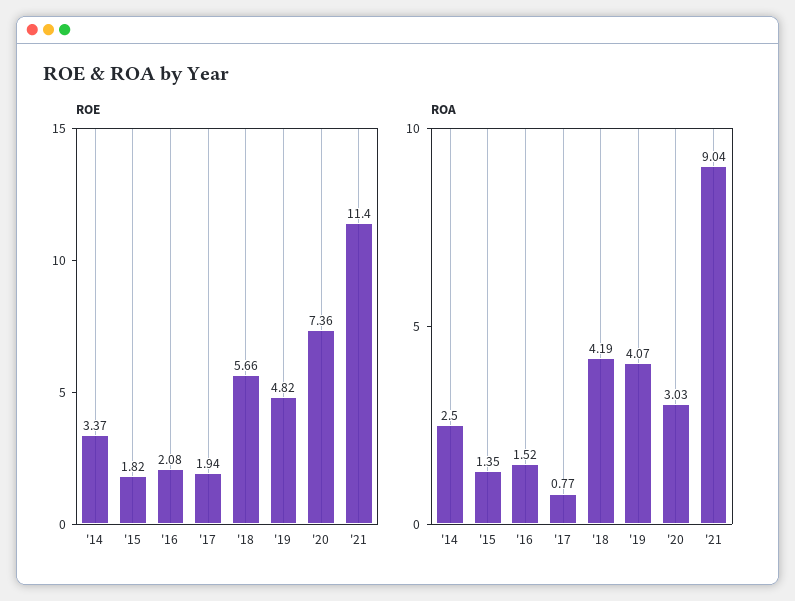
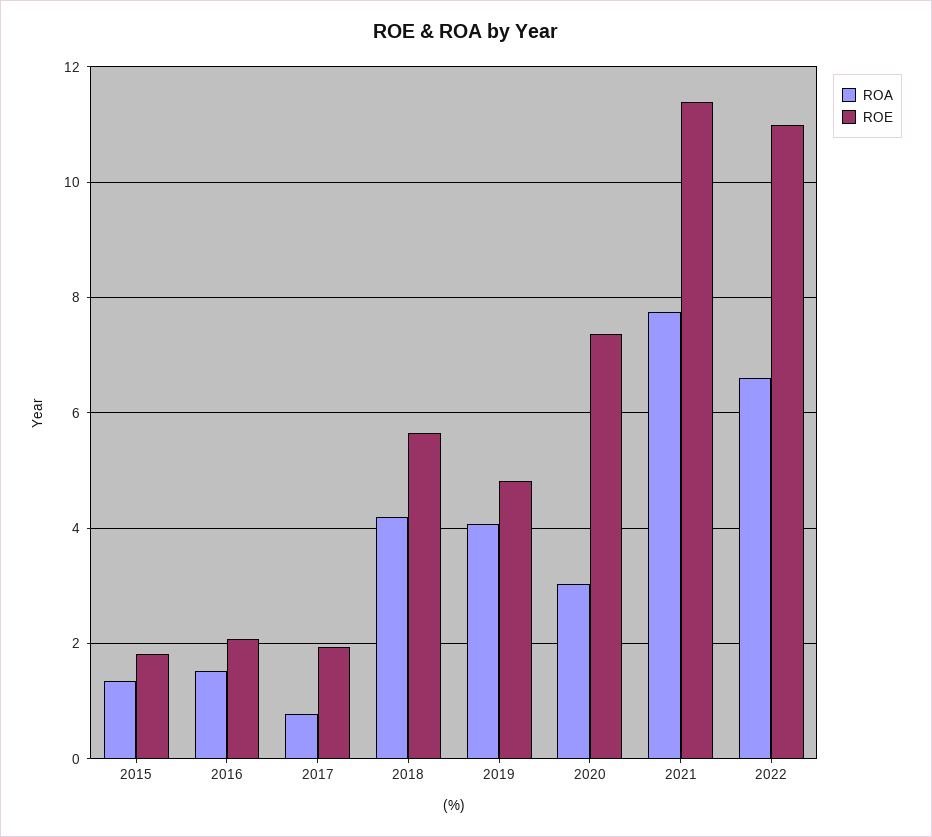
ROE, '14: 3.37 -> none
ROA, '14: 2.5 -> none
ROA, '21: 9.04 -> 7.8
ROA, 2022: none -> 6.6
ROE, 2022: none -> 11

